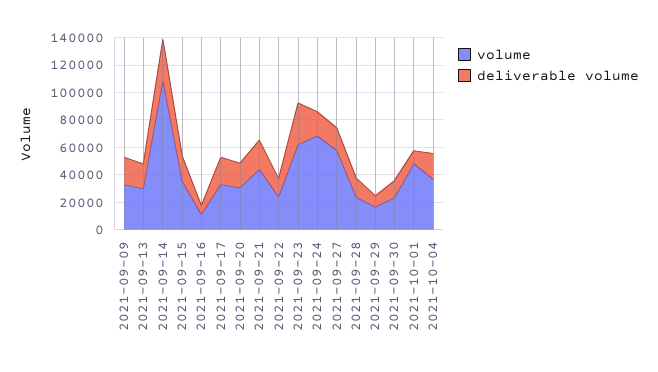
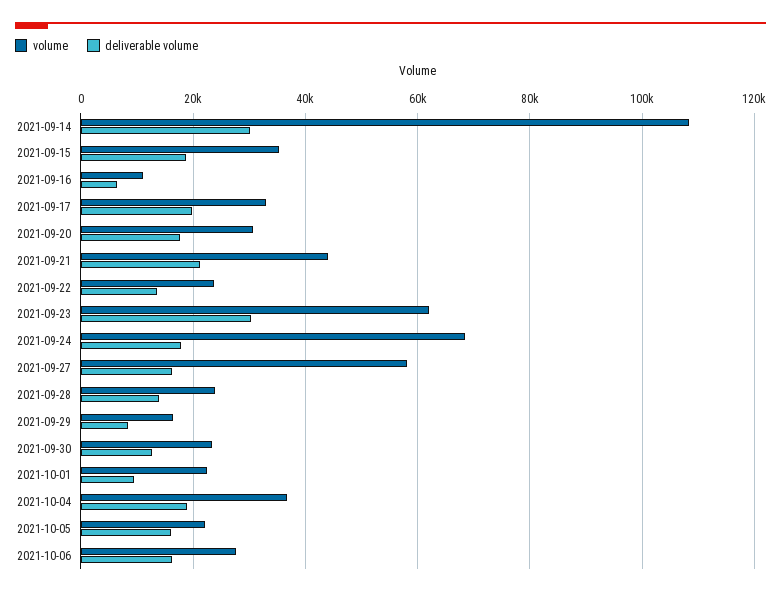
volume, 2021-09-09: 30000 -> none
deliverable volume, 2021-09-09: 20000 -> none
volume, 2021-09-13: 30000 -> none
deliverable volume, 2021-09-13: 20000 -> none
volume, 2021-10-01: 50000 -> 22000
volume, 2021-10-05: none -> 22000
deliverable volume, 2021-10-05: none -> 16000
volume, 2021-10-06: none -> 28000
deliverable volume, 2021-10-06: none -> 16000

